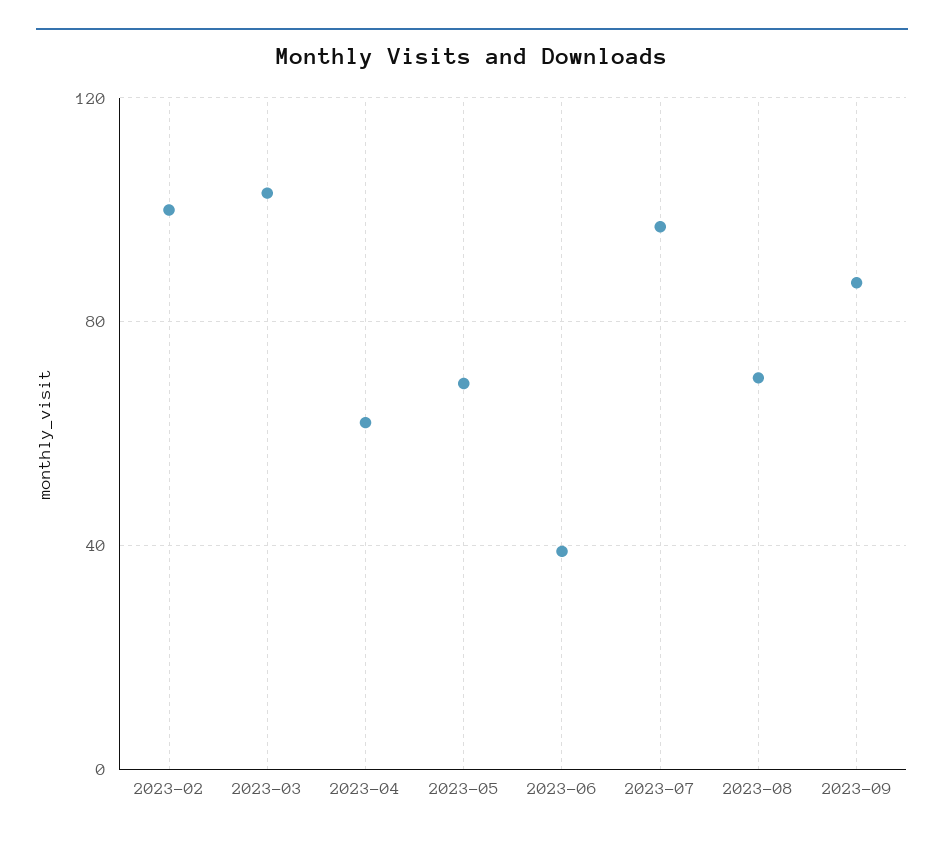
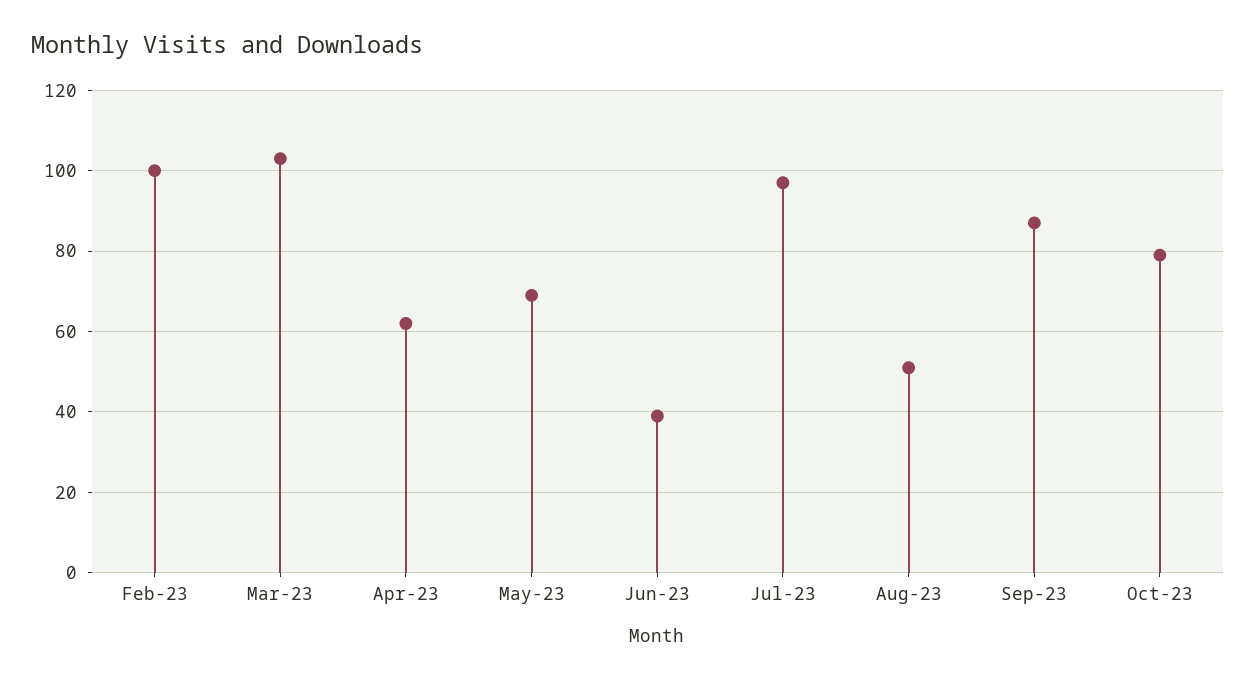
2023-08: 70 -> 50
Oct-23: none -> 80

